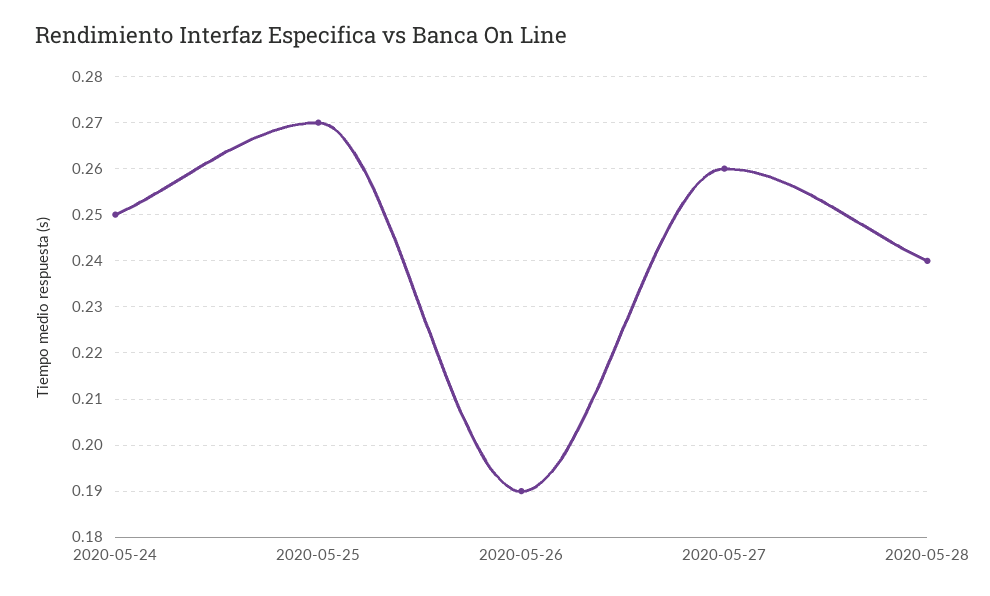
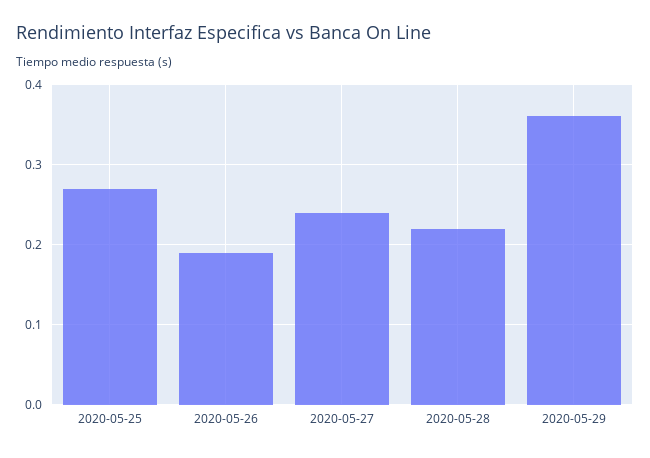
2020-05-24: 0.25 -> none
2020-05-27: 0.26 -> 0.24
2020-05-28: 0.24 -> 0.22
2020-05-29: none -> 0.36

